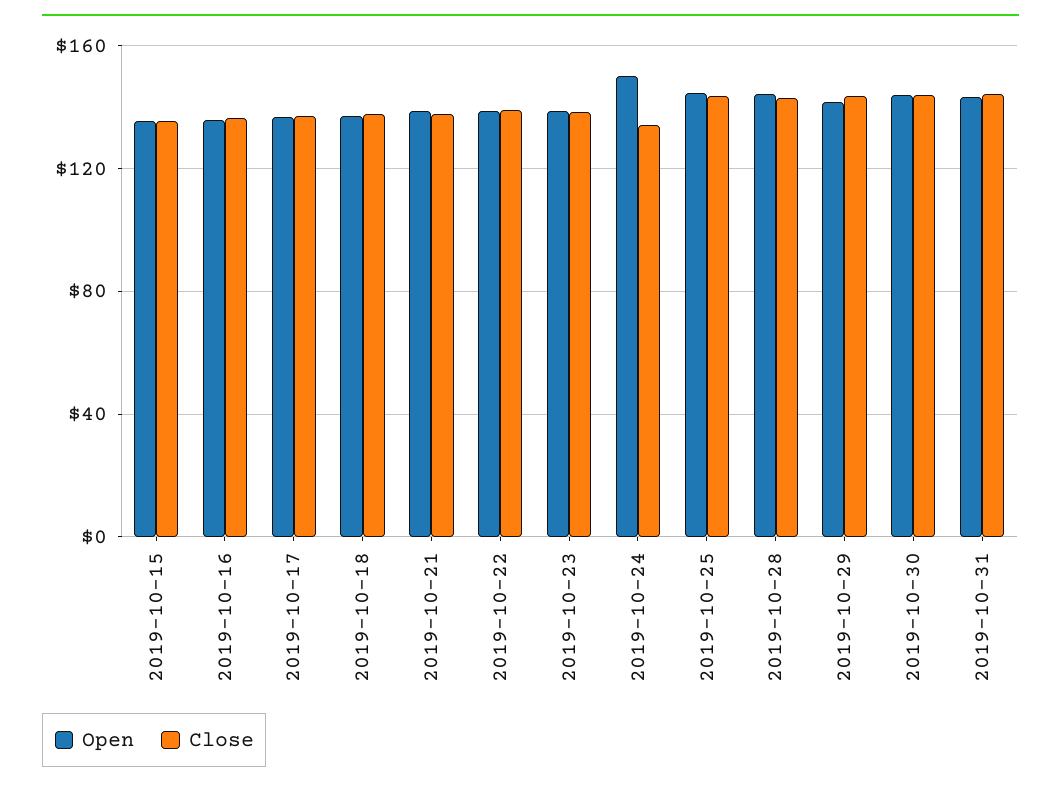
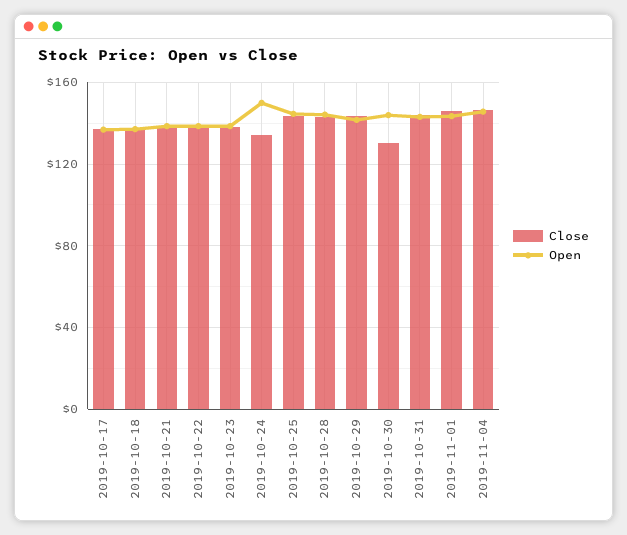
Open, 2019-10-15: 135 -> none
Close, 2019-10-15: 135 -> none
Open, 2019-10-16: 135 -> none
Close, 2019-10-16: 135 -> none
Close, 2019-10-30: 145 -> 130
Close, 2019-11-01: none -> 145
Open, 2019-11-01: none -> 145
Close, 2019-11-04: none -> 145
Open, 2019-11-04: none -> 145

